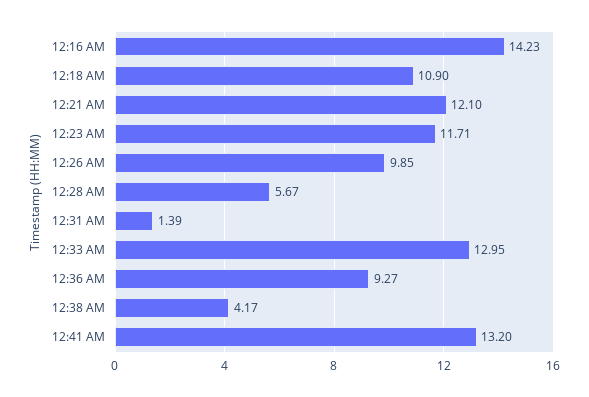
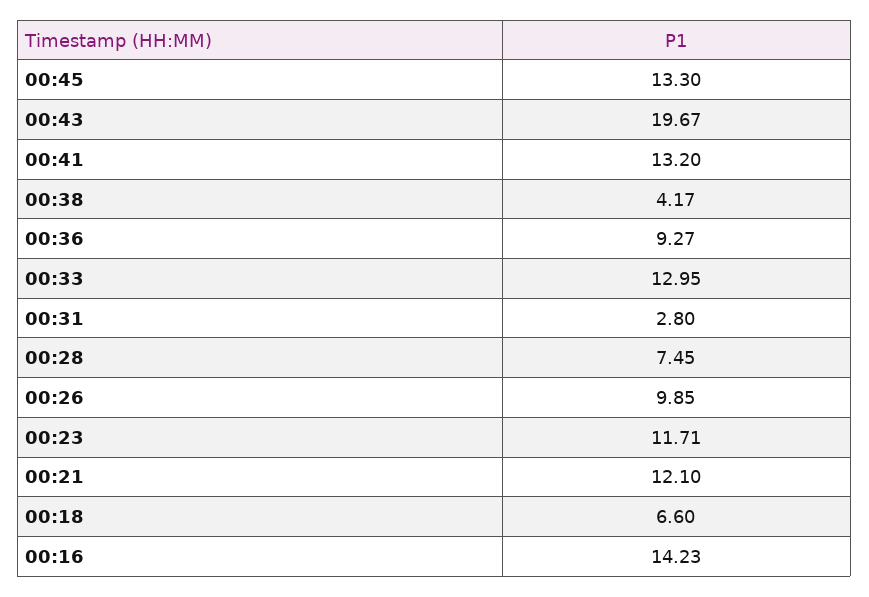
12:18 AM: 10.9 -> 6.6
12:28 AM: 5.67 -> 7.45
12:31 AM: 1.39 -> 2.8
00:45: none -> 13.3
00:43: none -> 19.67

